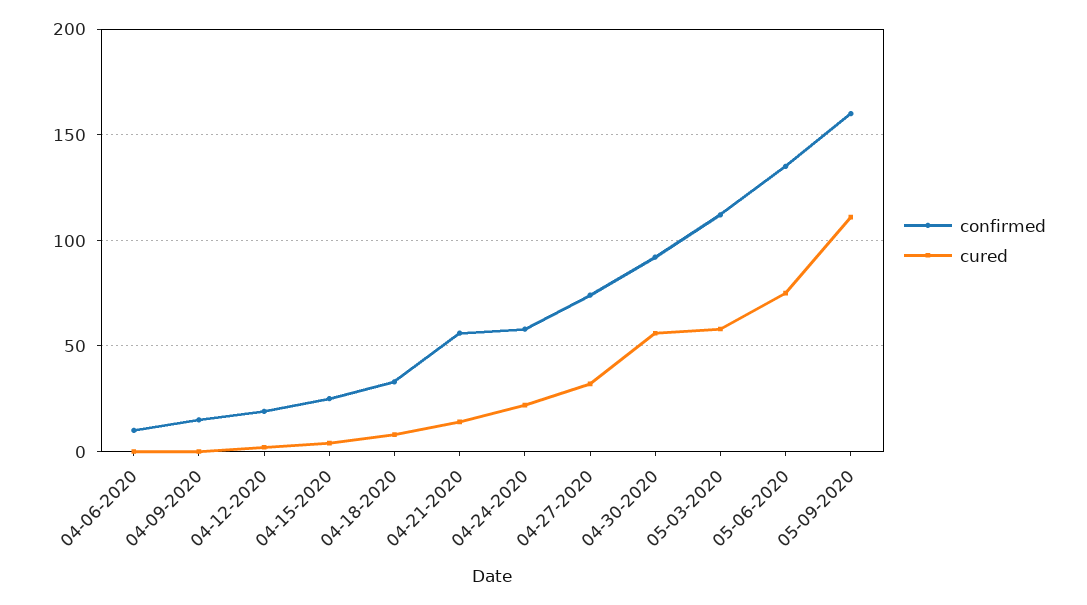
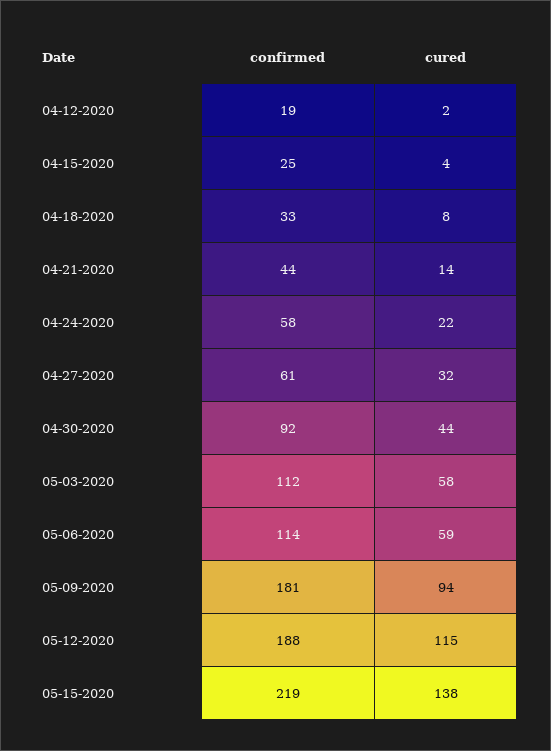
confirmed, 04-06-2020: 10 -> none
cured, 04-06-2020: 0 -> none
confirmed, 04-09-2020: 15 -> none
cured, 04-09-2020: 0 -> none
confirmed, 04-21-2020: 55 -> 44
confirmed, 04-27-2020: 75 -> 61
cured, 04-30-2020: 55 -> 44
confirmed, 05-06-2020: 135 -> 114
cured, 05-06-2020: 75 -> 59
confirmed, 05-09-2020: 160 -> 181
cured, 05-09-2020: 110 -> 94
confirmed, 05-12-2020: none -> 188
cured, 05-12-2020: none -> 115
confirmed, 05-15-2020: none -> 219
cured, 05-15-2020: none -> 138

